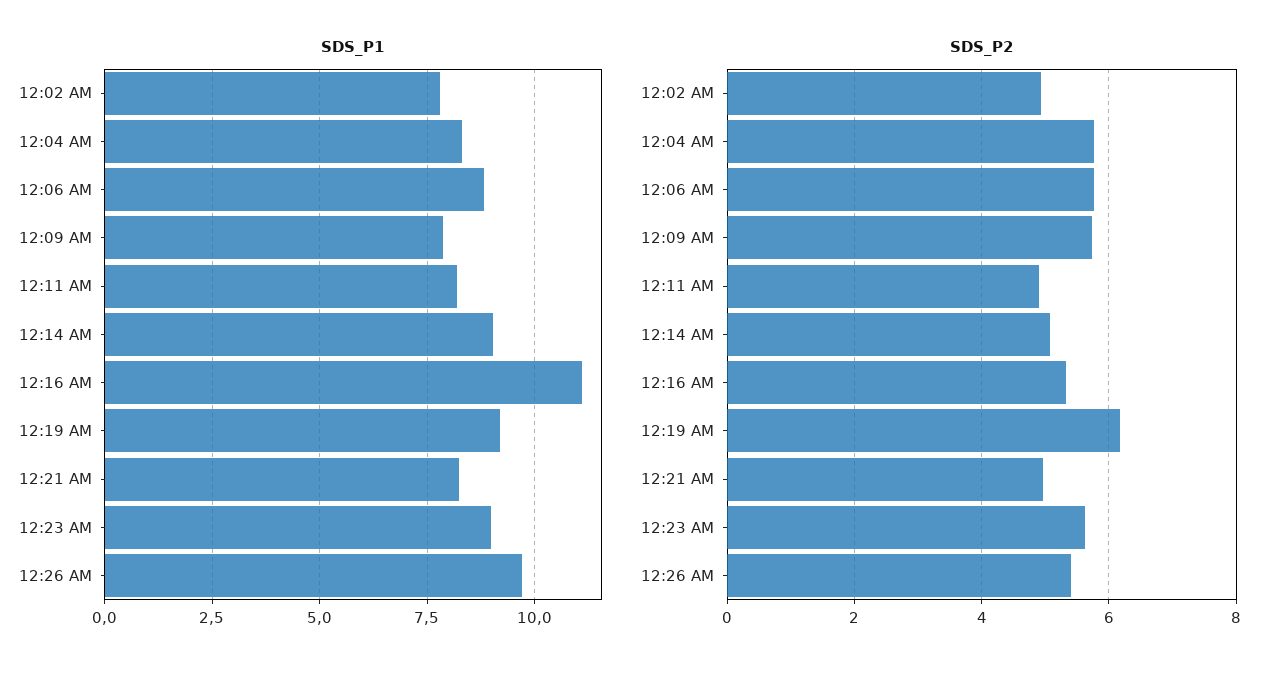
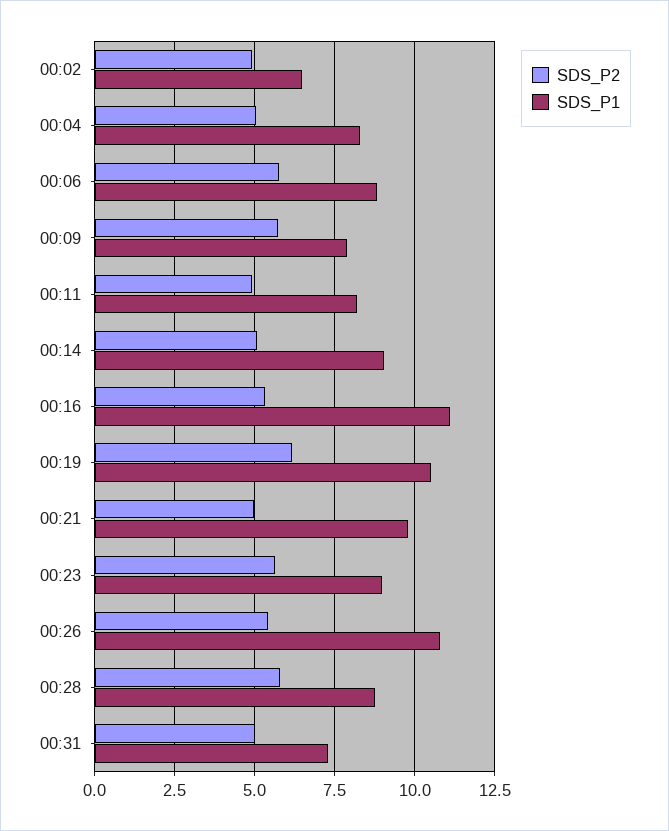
SDS_P1, 12:02 AM: 7.75 -> 6.5
SDS_P1, 12:19 AM: 9.25 -> 10.5
SDS_P1, 12:21 AM: 8.25 -> 9.75
SDS_P1, 12:26 AM: 9.75 -> 10.75
SDS_P2, 12:04 AM: 5.8 -> 5
SDS_P2, 00:28: none -> 5.75
SDS_P1, 00:28: none -> 8.75
SDS_P2, 00:31: none -> 5
SDS_P1, 00:31: none -> 7.25

